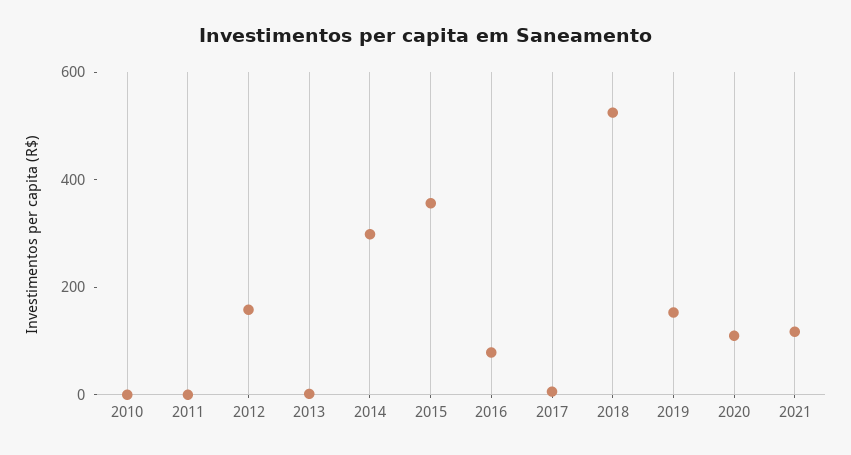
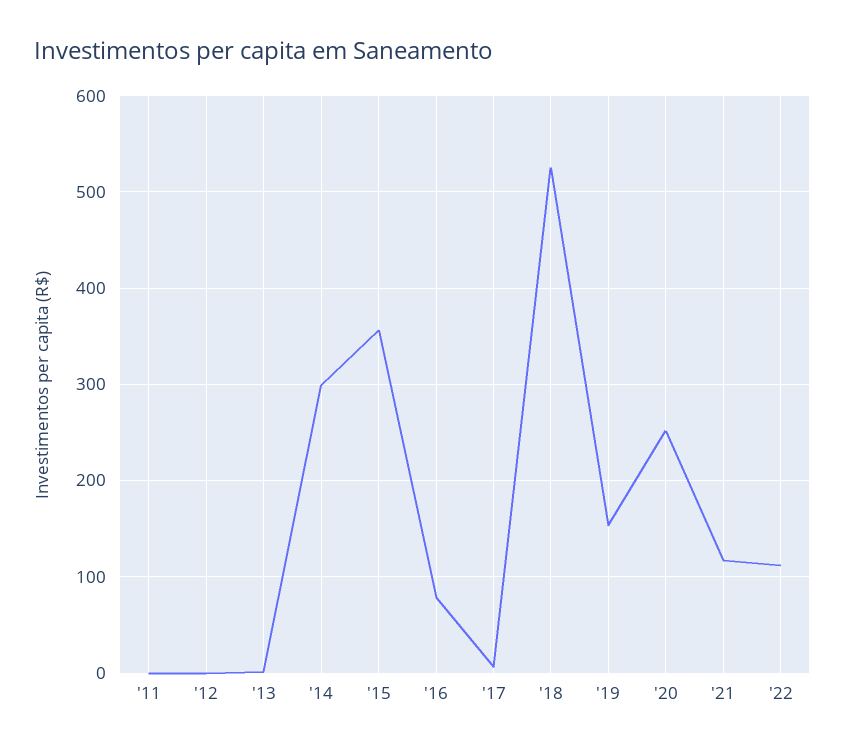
2010: 0 -> none
2012: 150 -> 0
2020: 100 -> 250
'22: none -> 110

